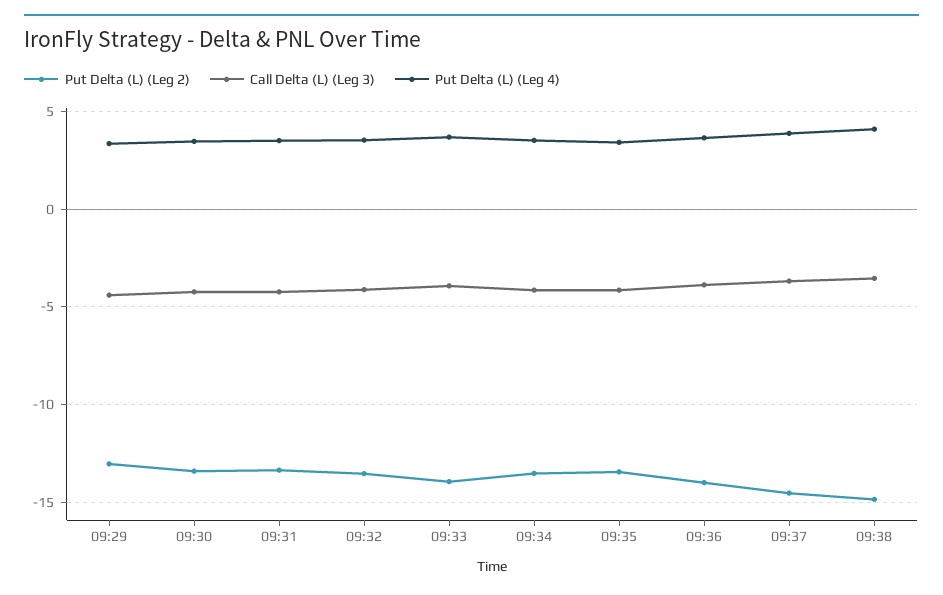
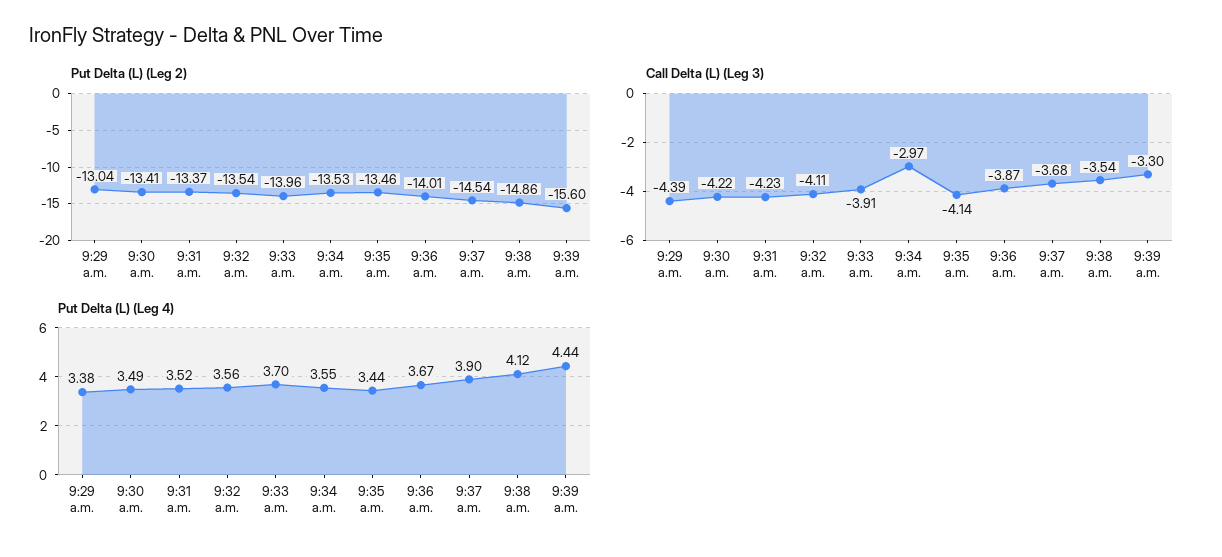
Call Delta (L) (Leg 3), 09:34: -4 -> -2.97
Put Delta (L) (Leg 2), 9:39 a.m.: none -> -15.6
Call Delta (L) (Leg 3), 9:39 a.m.: none -> -3.3
Put Delta (L) (Leg 4), 9:39 a.m.: none -> 4.44

